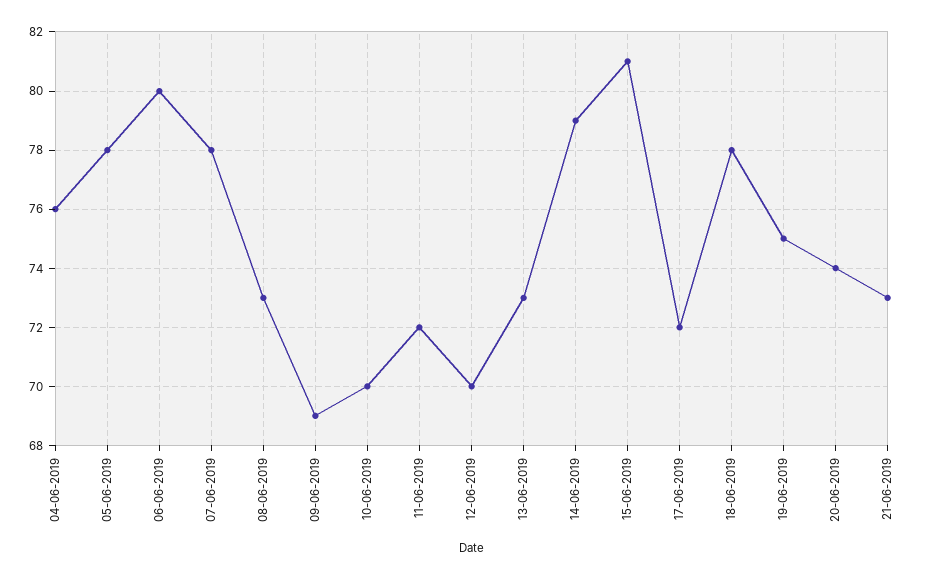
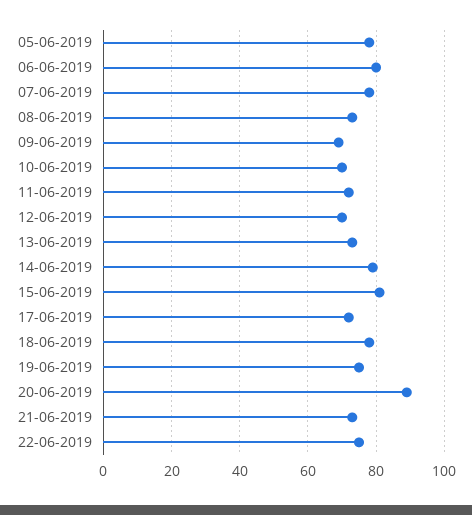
04-06-2019: 76 -> none
20-06-2019: 74 -> 90
22-06-2019: none -> 75

